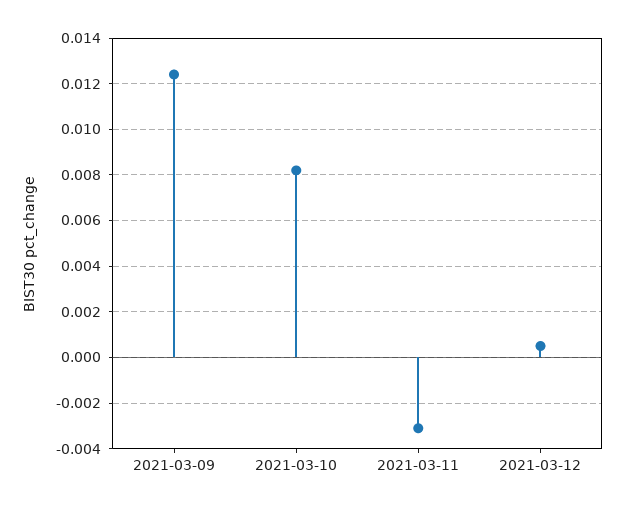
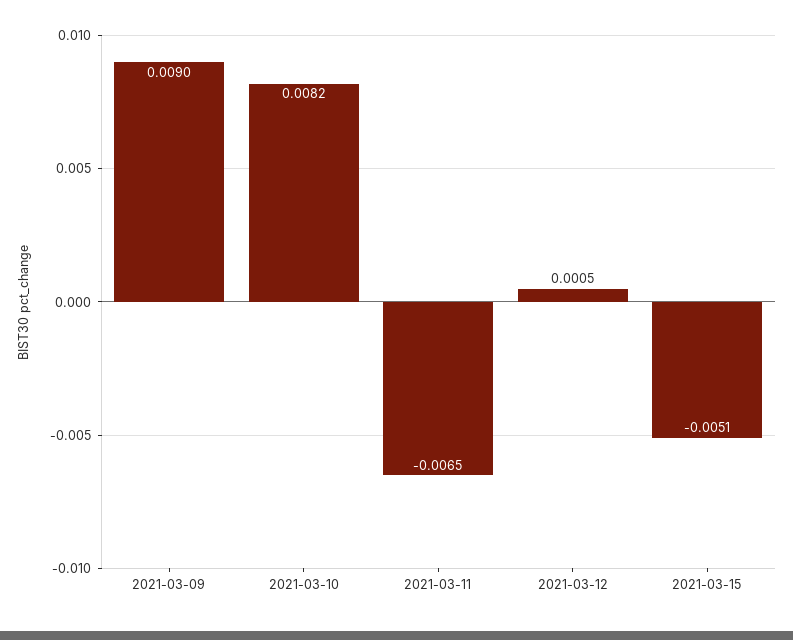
2021-03-09: 0.0125 -> 0.009
2021-03-11: -0.003 -> -0.0065
2021-03-15: none -> -0.0051

